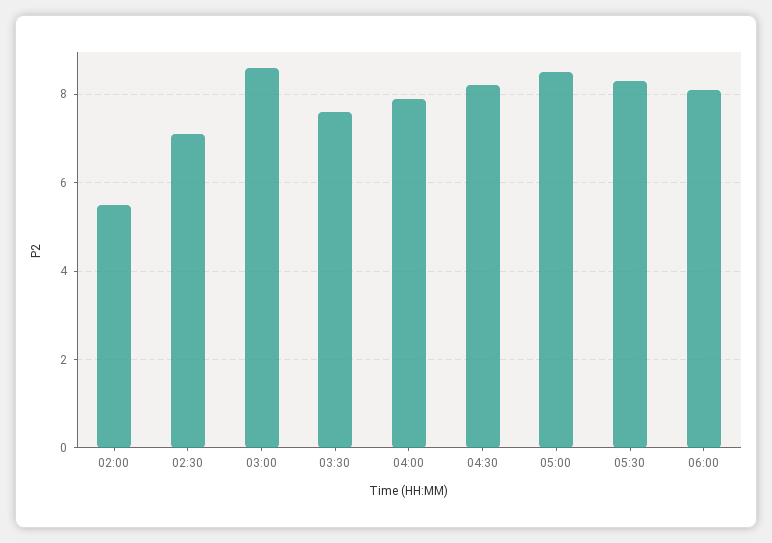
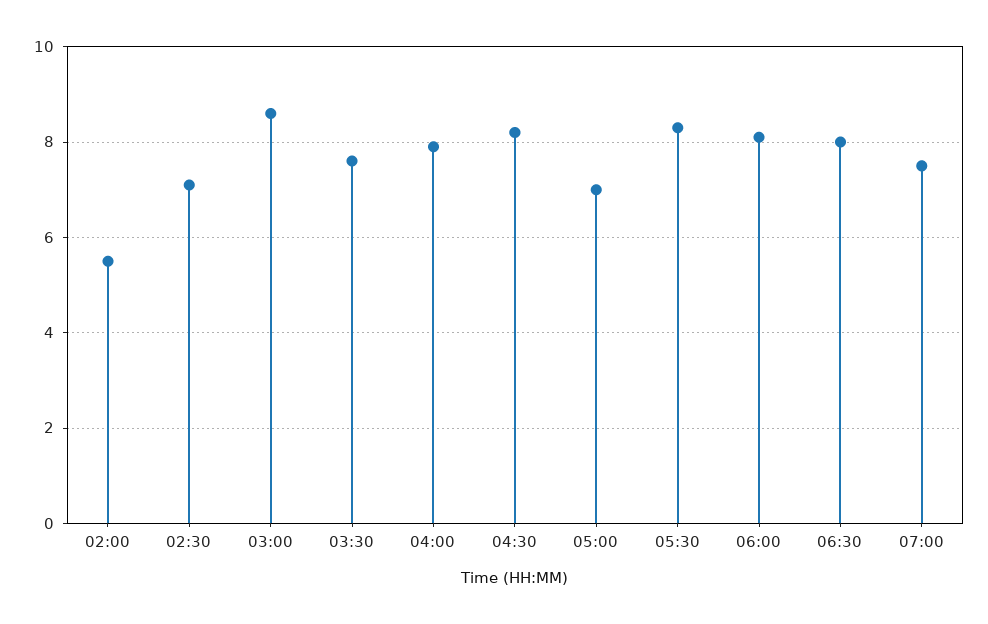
05:00: 8.5 -> 7
06:30: none -> 8
07:00: none -> 7.5

